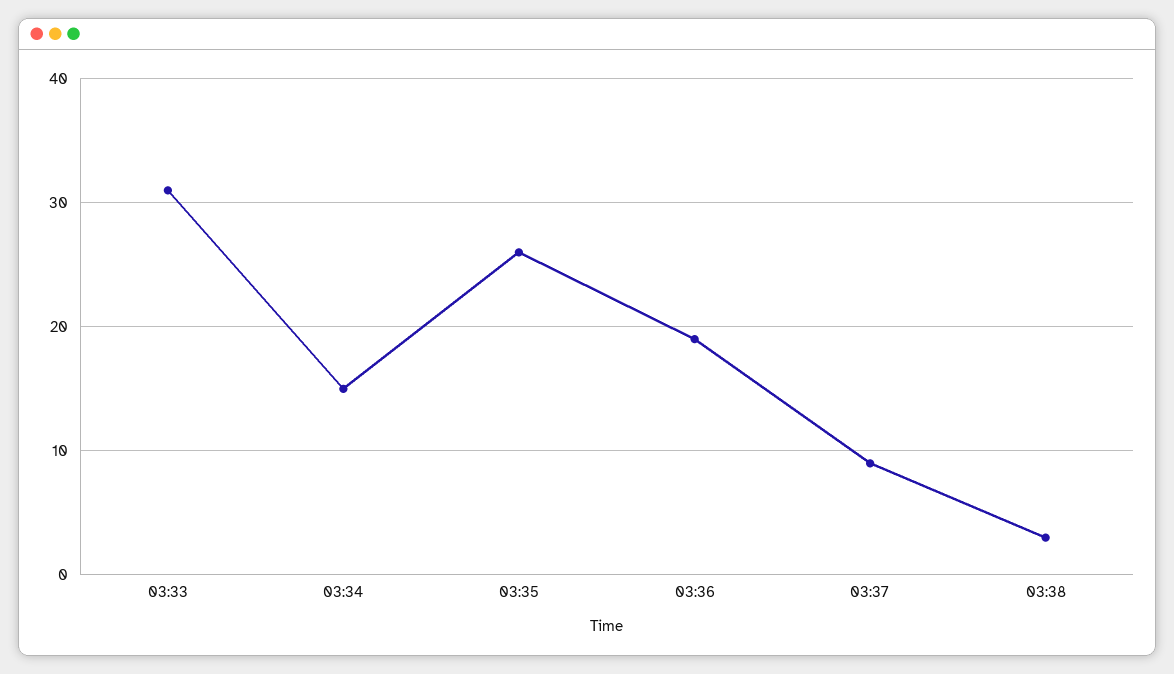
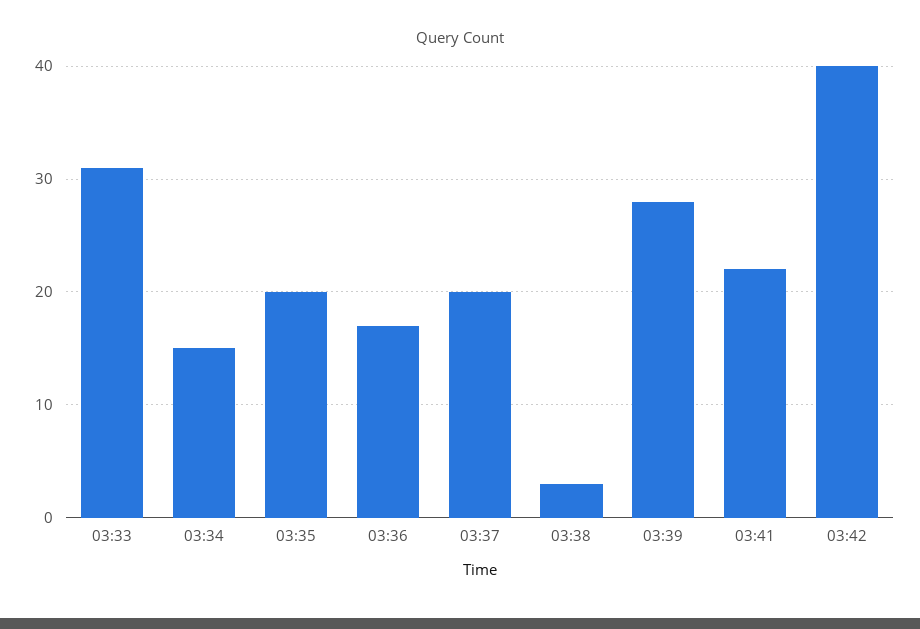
03:35: 26 -> 20
03:36: 19 -> 17
03:37: 9 -> 20
03:39: none -> 28
03:41: none -> 22
03:42: none -> 40

